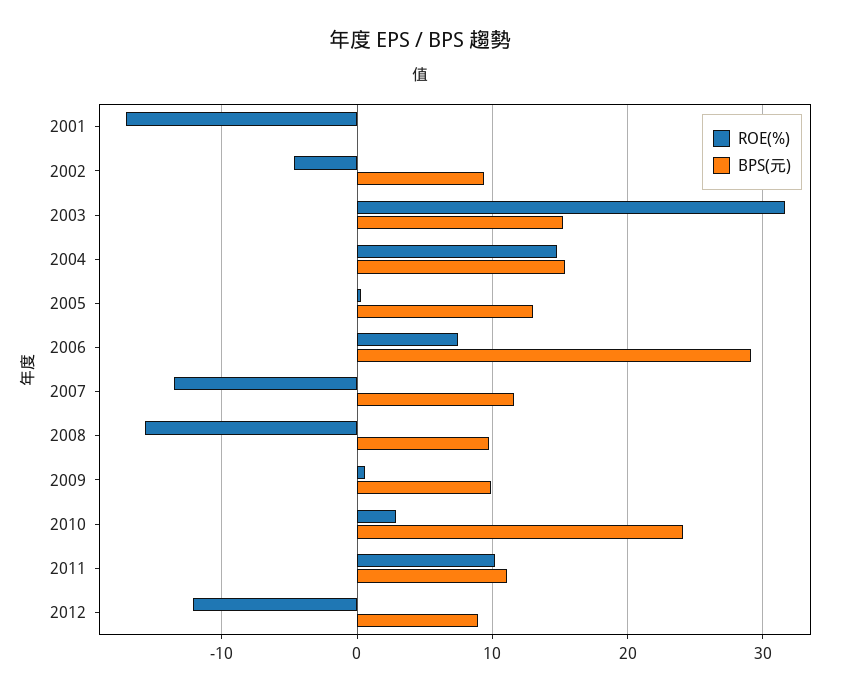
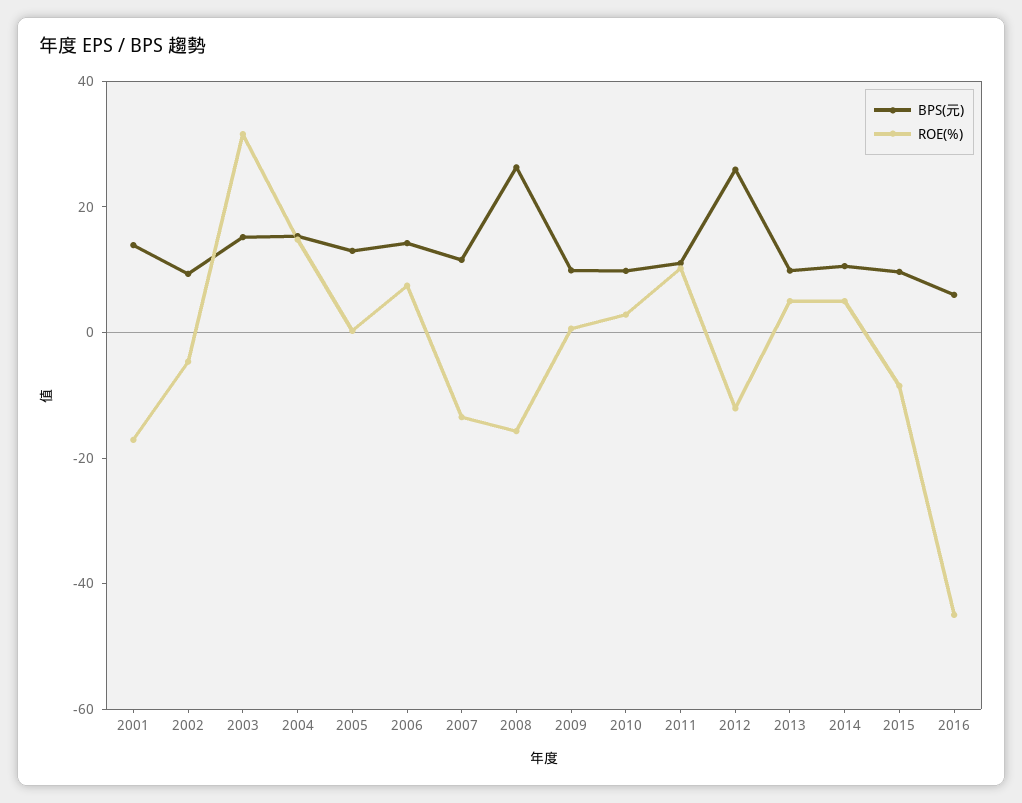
BPS(元), 2001: 0 -> 15
BPS(元), 2006: 29 -> 15
BPS(元), 2008: 10 -> 25
BPS(元), 2010: 24 -> 10
BPS(元), 2012: 9 -> 25
BPS(元), 2013: none -> 10
ROE(%), 2013: none -> 5
BPS(元), 2014: none -> 10
ROE(%), 2014: none -> 5
BPS(元), 2015: none -> 10
ROE(%), 2015: none -> -10
BPS(元), 2016: none -> 5
ROE(%), 2016: none -> -45

